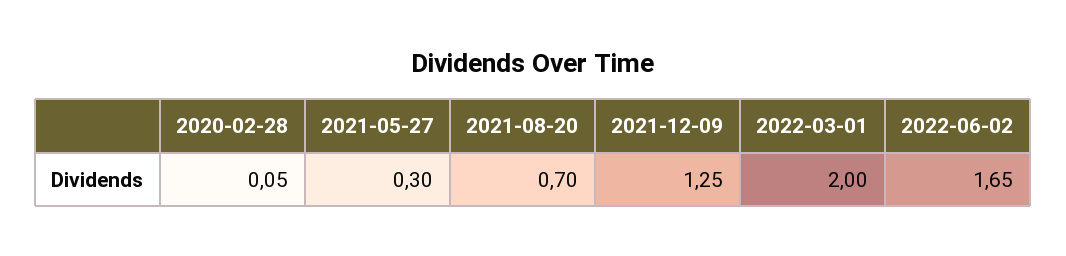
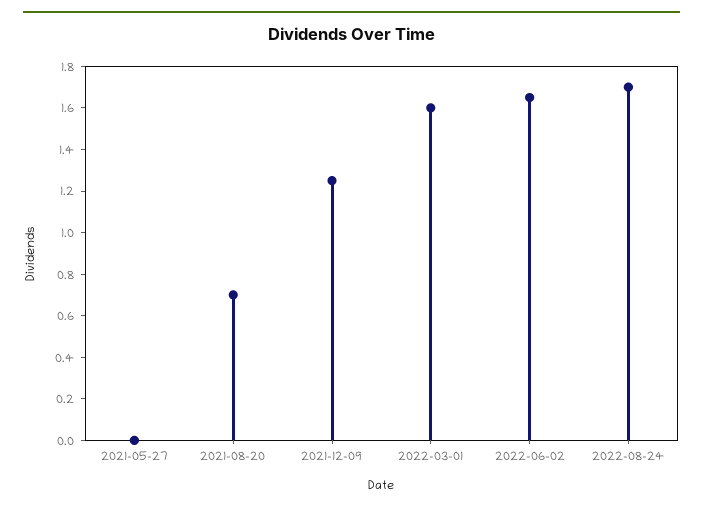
2020-02-28: 0.05 -> none
2021-05-27: 0.3 -> 0
2022-03-01: 2 -> 1.6
2022-08-24: none -> 1.7

